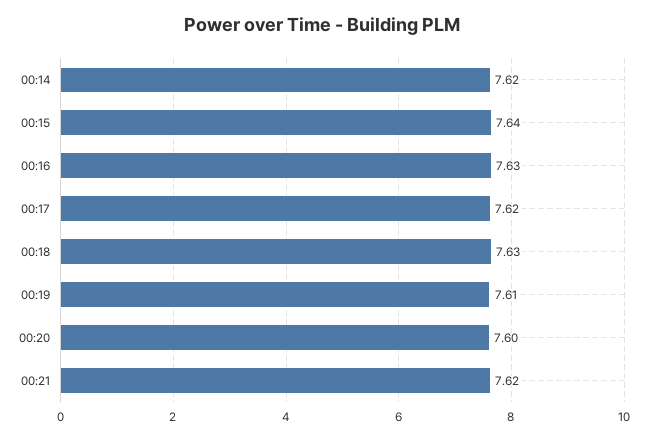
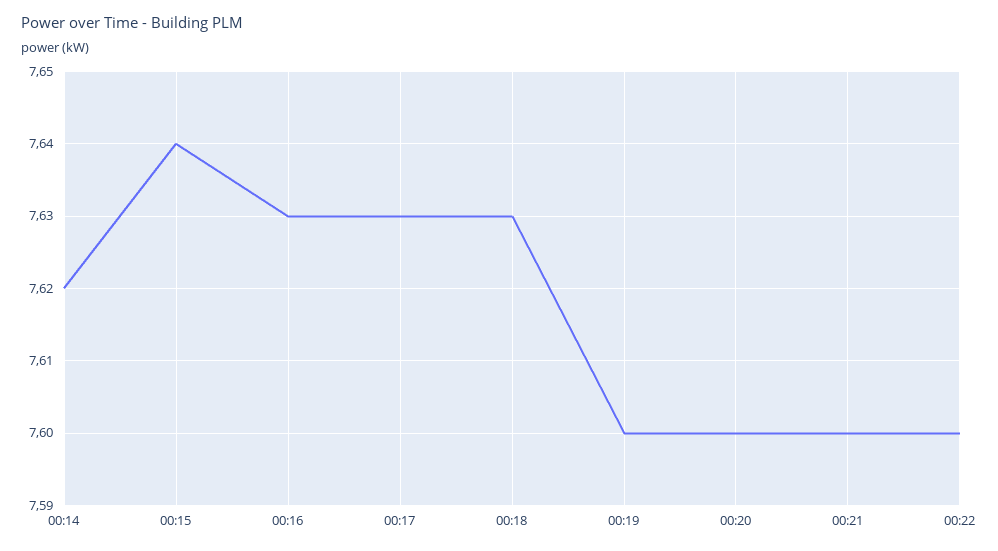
00:17: 7.62 -> 7.63
00:19: 7.61 -> 7.6
00:21: 7.62 -> 7.6
00:22: none -> 7.6

